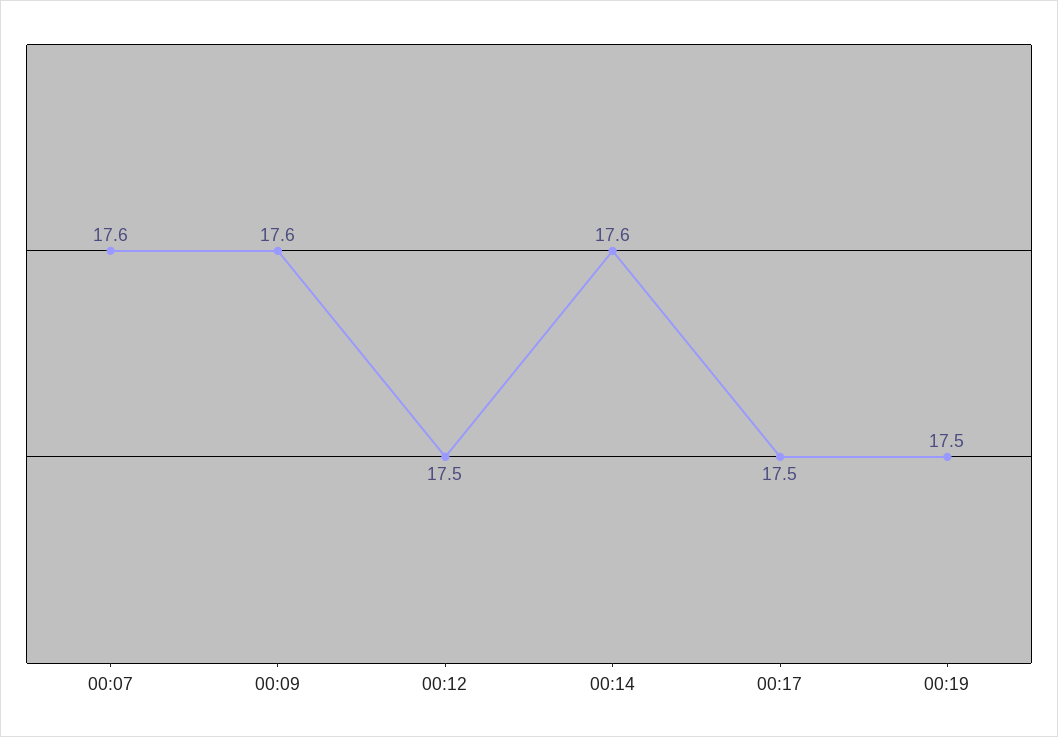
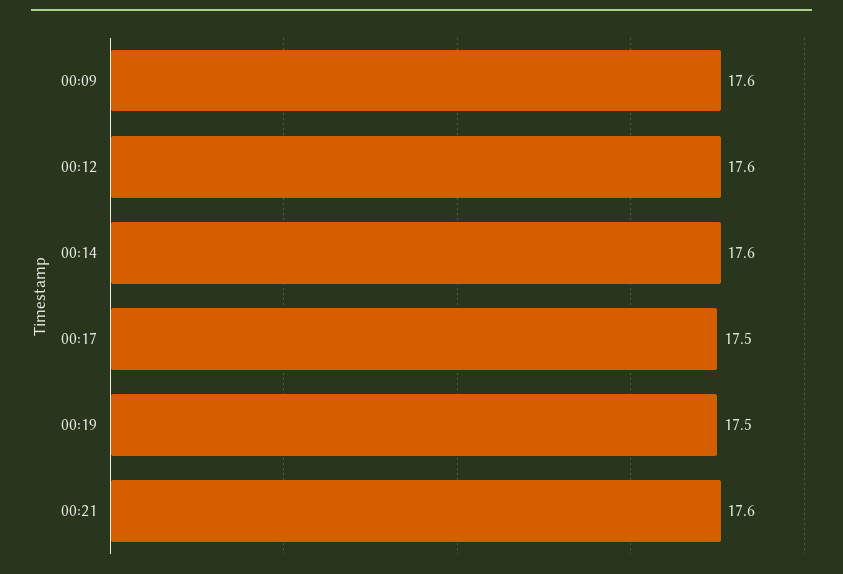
00:07: 17.6 -> none
00:12: 17.5 -> 17.6
00:21: none -> 17.6

